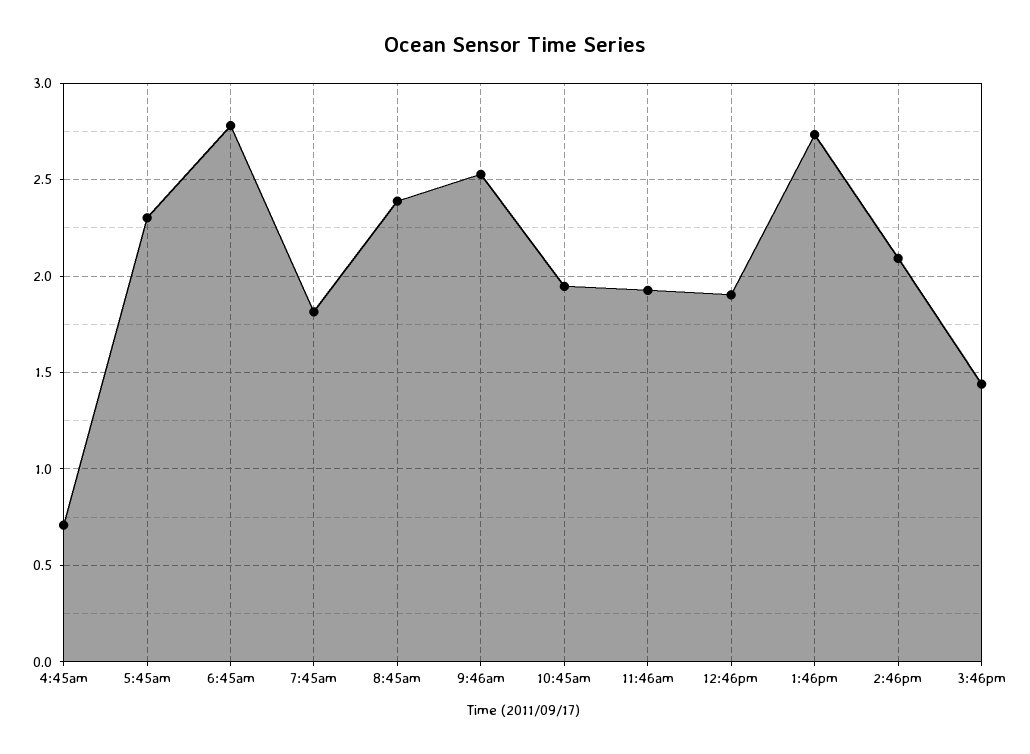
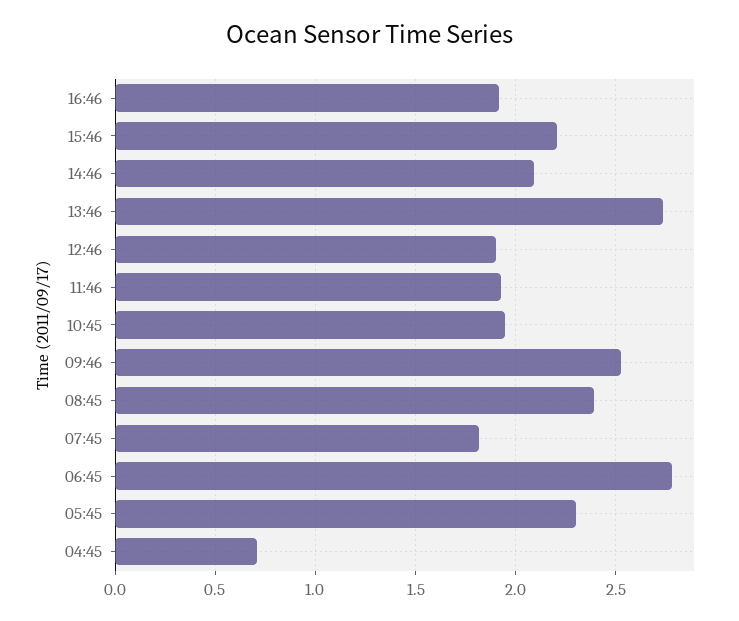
3:46pm: 1.45 -> 2.2
16:46: none -> 1.9

